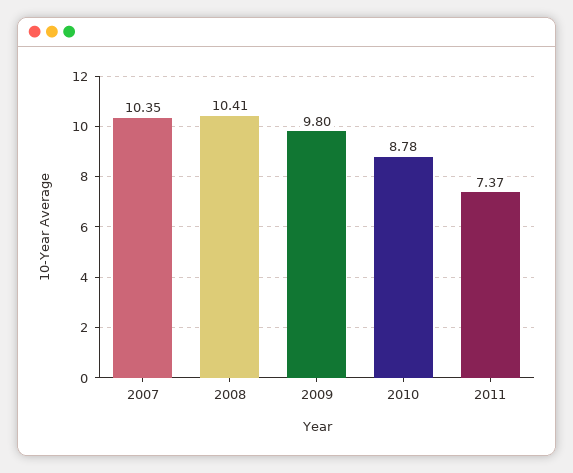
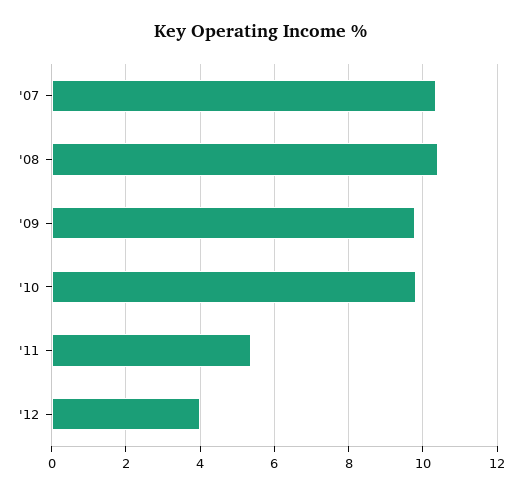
2010: 8.78 -> 9.8
2011: 7.37 -> 5.4
'12: none -> 4

